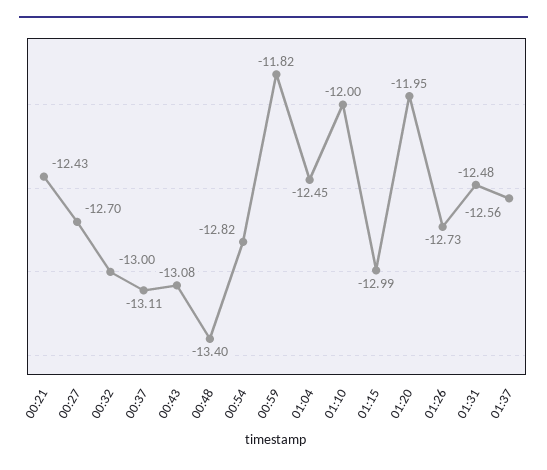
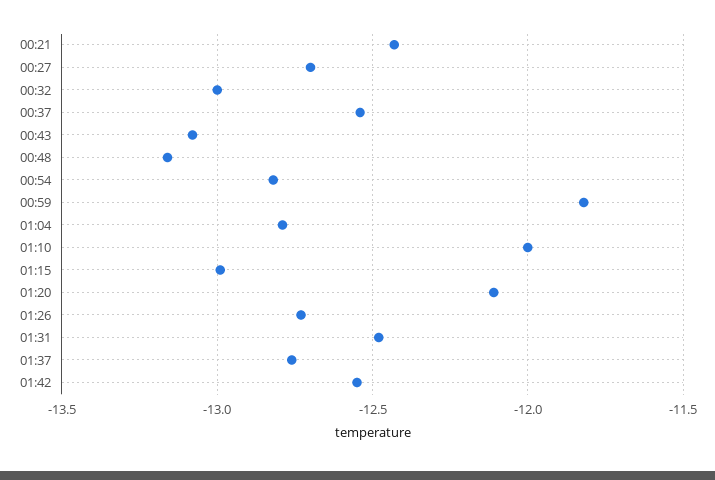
00:37: -13.11 -> -12.55
00:48: -13.4 -> -13.15
01:04: -12.45 -> -12.8
01:20: -11.95 -> -12.1
01:37: -12.56 -> -12.75
01:42: none -> -12.55

